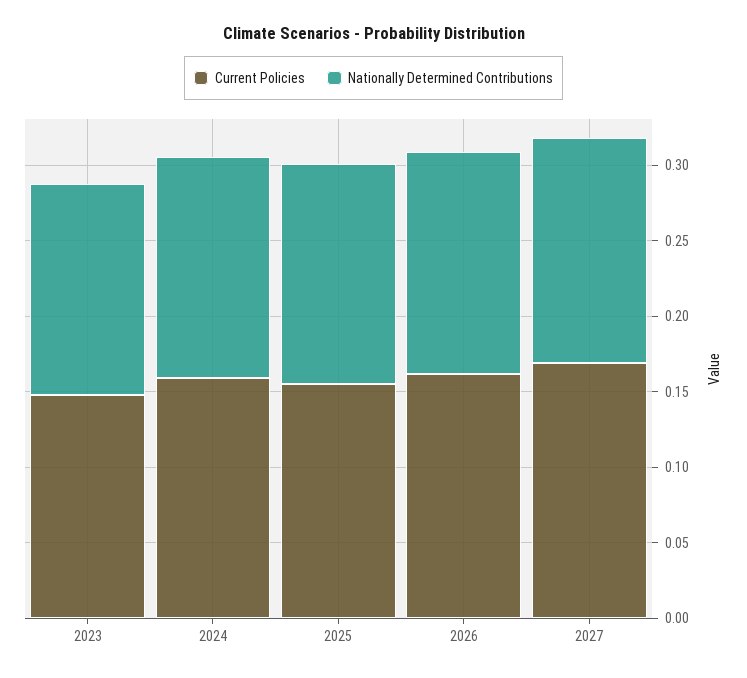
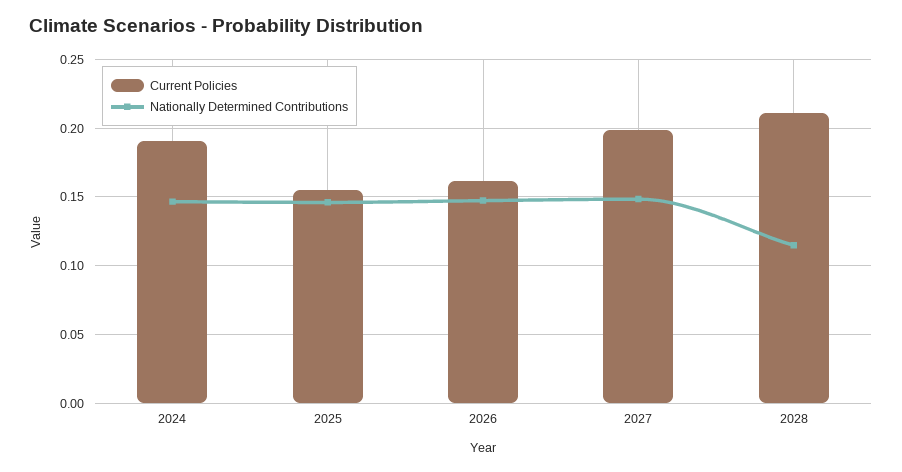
Current Policies, 2023: 0.15 -> none
Nationally Determined Contributions, 2023: 0.14 -> none
Current Policies, 2024: 0.16 -> 0.19
Current Policies, 2027: 0.17 -> 0.2
Current Policies, 2028: none -> 0.21
Nationally Determined Contributions, 2028: none -> 0.115

